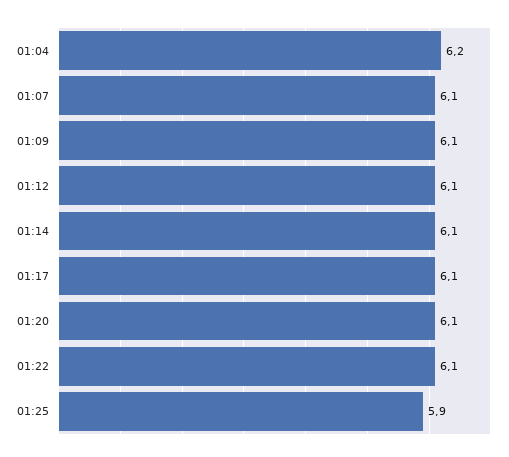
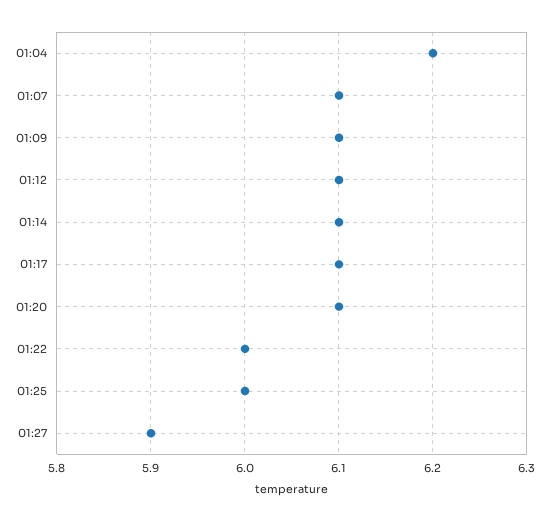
01:22: 6.1 -> 6
01:25: 5.9 -> 6
01:27: none -> 5.9

